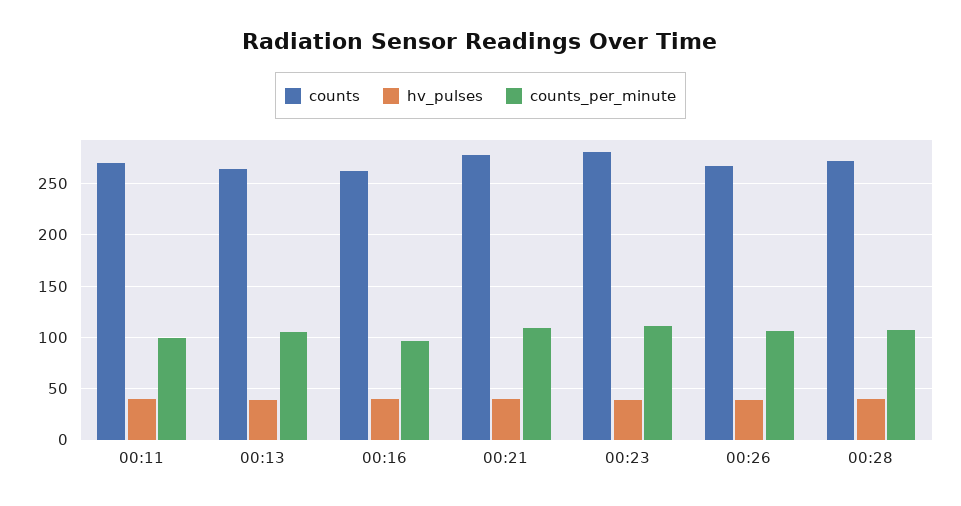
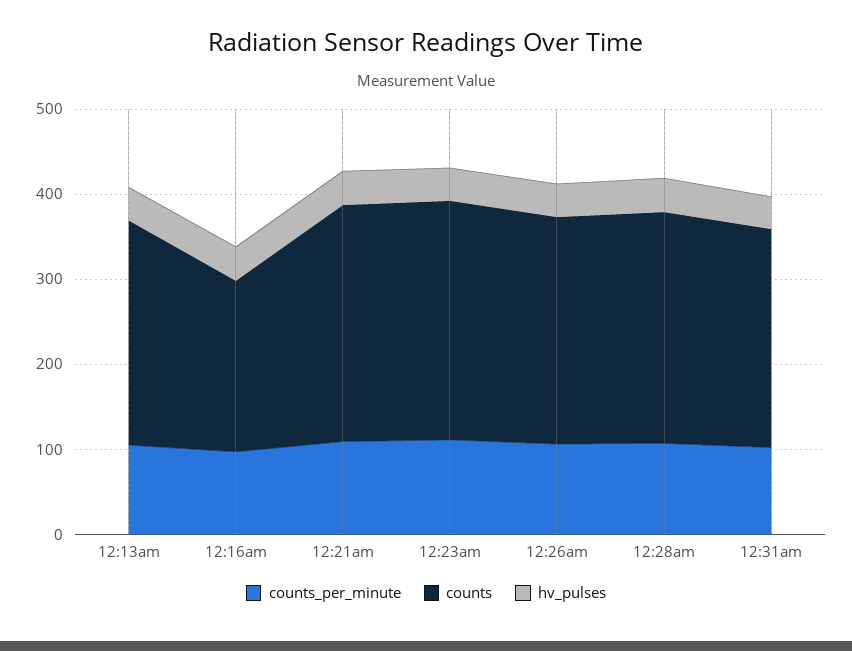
counts, 00:11: 270 -> none
hv_pulses, 00:11: 40 -> none
counts_per_minute, 00:11: 100 -> none
counts, 00:16: 260 -> 200
counts_per_minute, 12:31am: none -> 100
counts, 12:31am: none -> 260
hv_pulses, 12:31am: none -> 40

